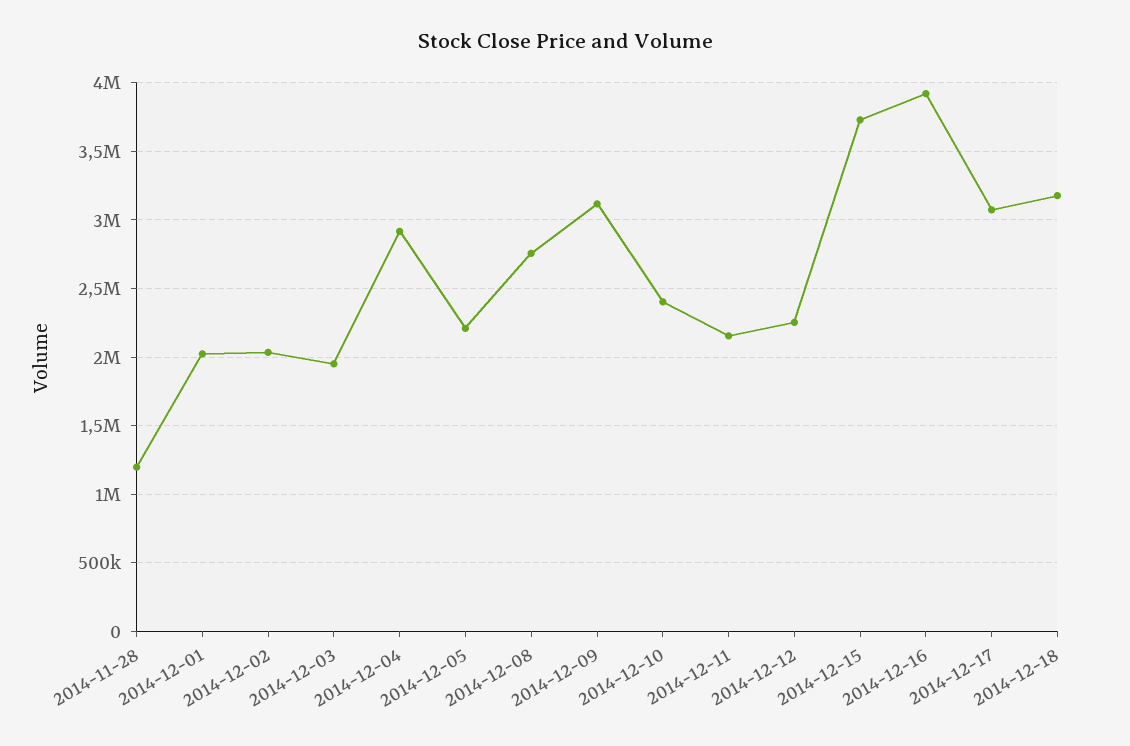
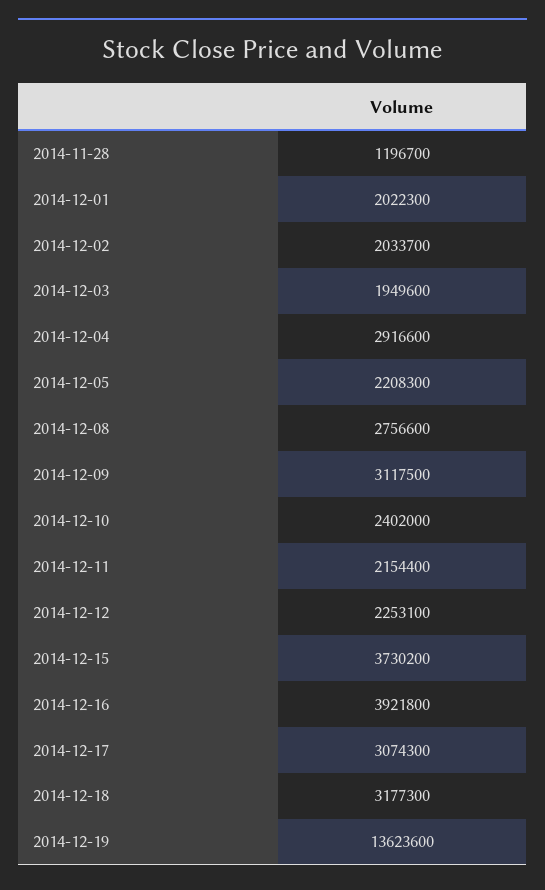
2014-12-19: none -> 13623600

